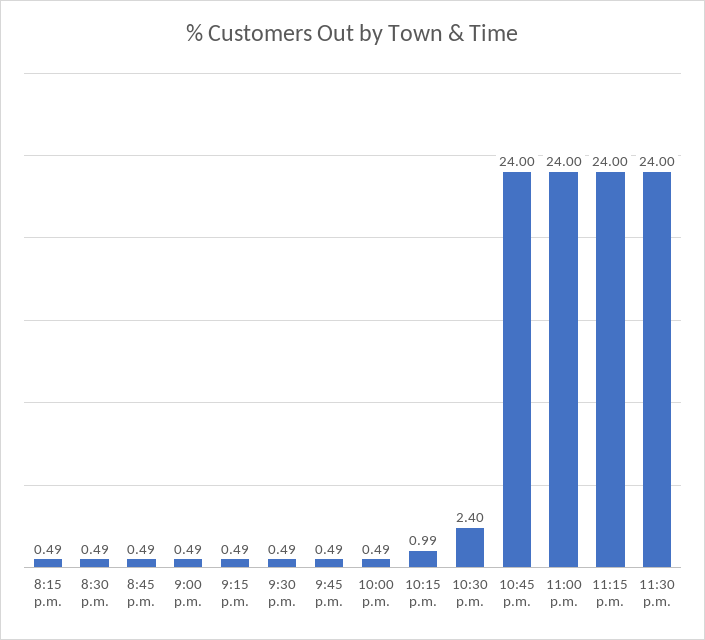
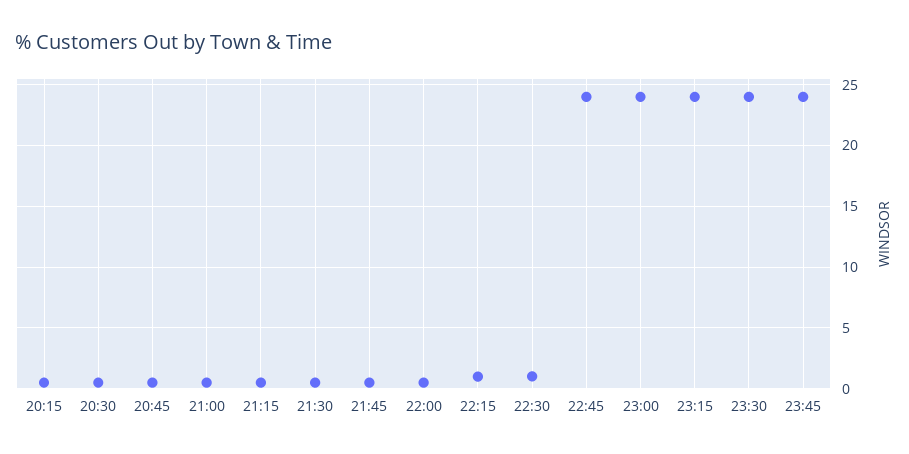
10:30 p.m.: 2.4 -> 1
23:45: none -> 24

